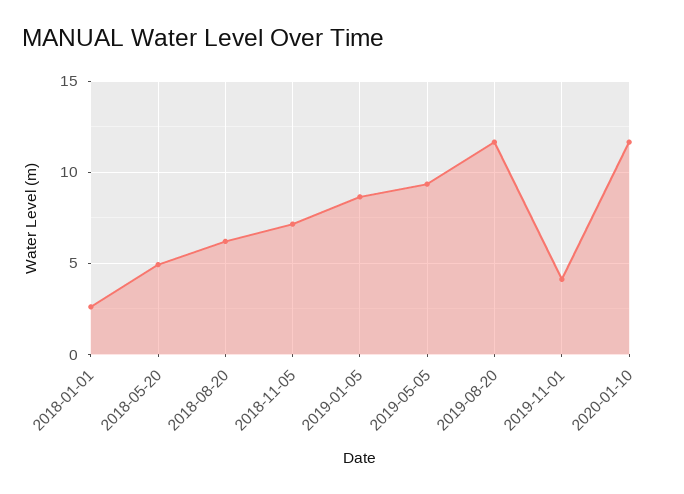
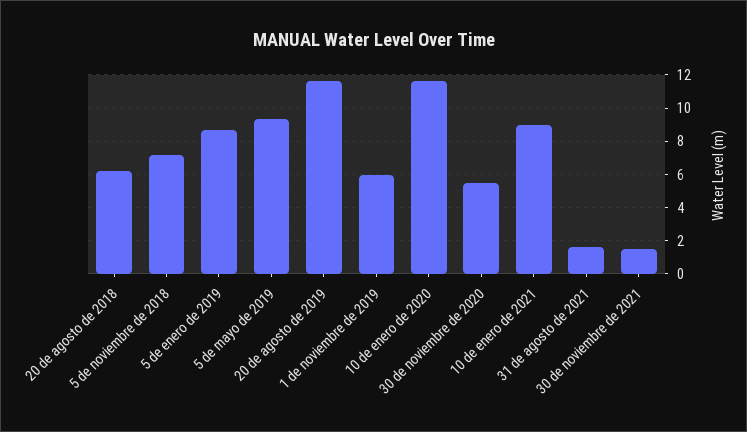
2018-01-01: 2.5 -> none
2018-05-20: 5 -> none
2019-11-01: 4 -> 6
30 de noviembre de 2020: none -> 5.5
10 de enero de 2021: none -> 9
31 de agosto de 2021: none -> 1.5
30 de noviembre de 2021: none -> 1.5

